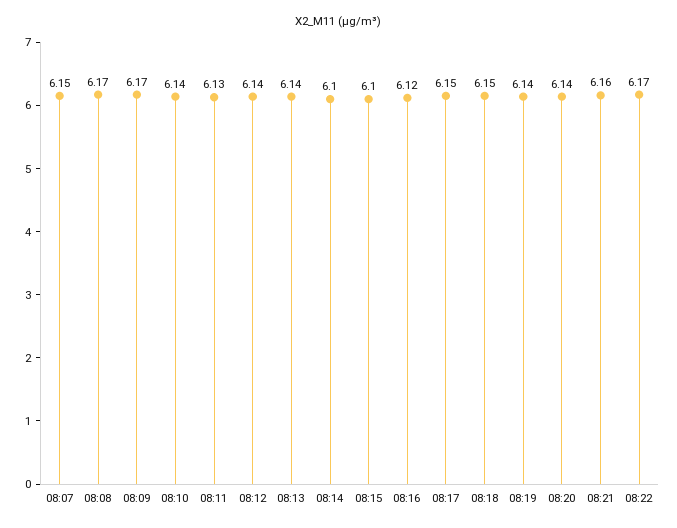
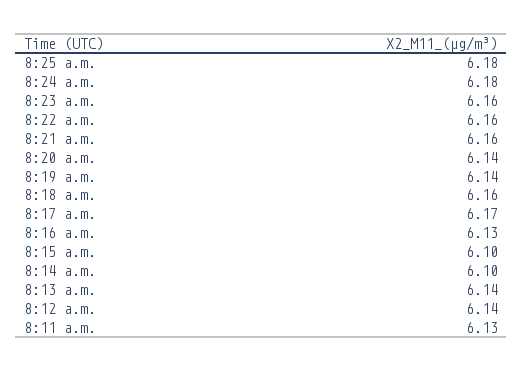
08:07: 6.15 -> none
08:08: 6.17 -> none
08:09: 6.17 -> none
08:10: 6.14 -> none
08:16: 6.12 -> 6.13
08:17: 6.15 -> 6.17
08:18: 6.15 -> 6.16
08:22: 6.17 -> 6.16
8:25 a.m.: none -> 6.18
8:24 a.m.: none -> 6.18
8:23 a.m.: none -> 6.16

